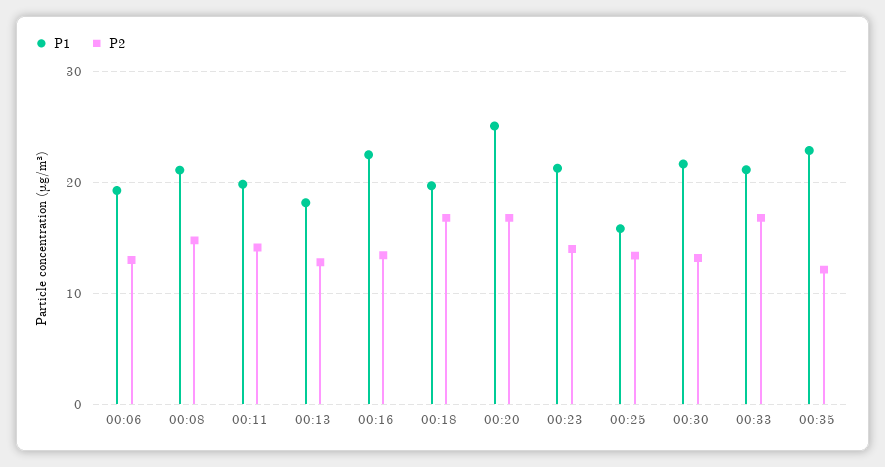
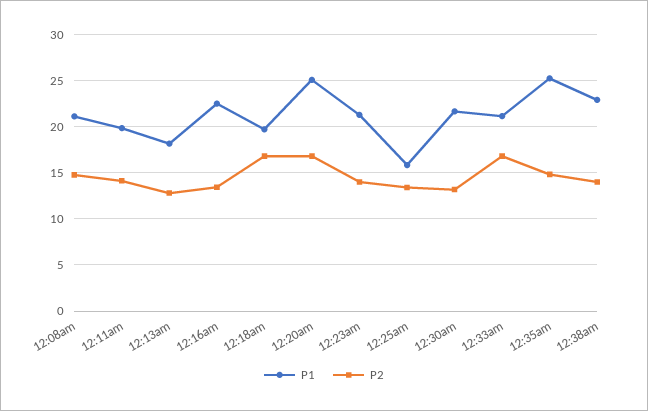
P1, 00:06: 19 -> none
P2, 00:06: 13 -> none
P1, 00:35: 23 -> 25
P2, 00:35: 12 -> 15
P1, 12:38am: none -> 23
P2, 12:38am: none -> 14

